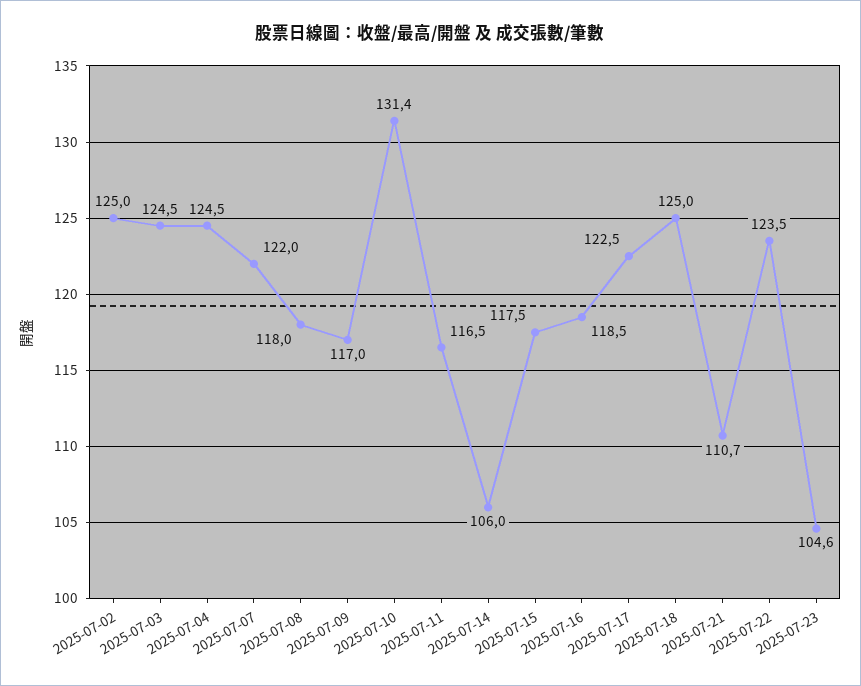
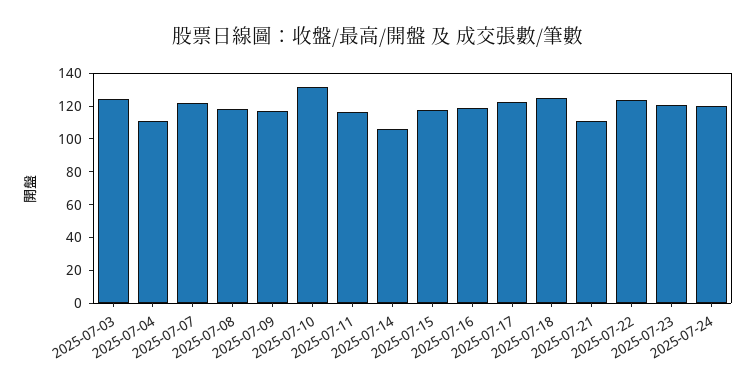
2025-07-02: 125 -> none
2025-07-04: 124.5 -> 110
2025-07-23: 104.6 -> 120
2025-07-24: none -> 120

